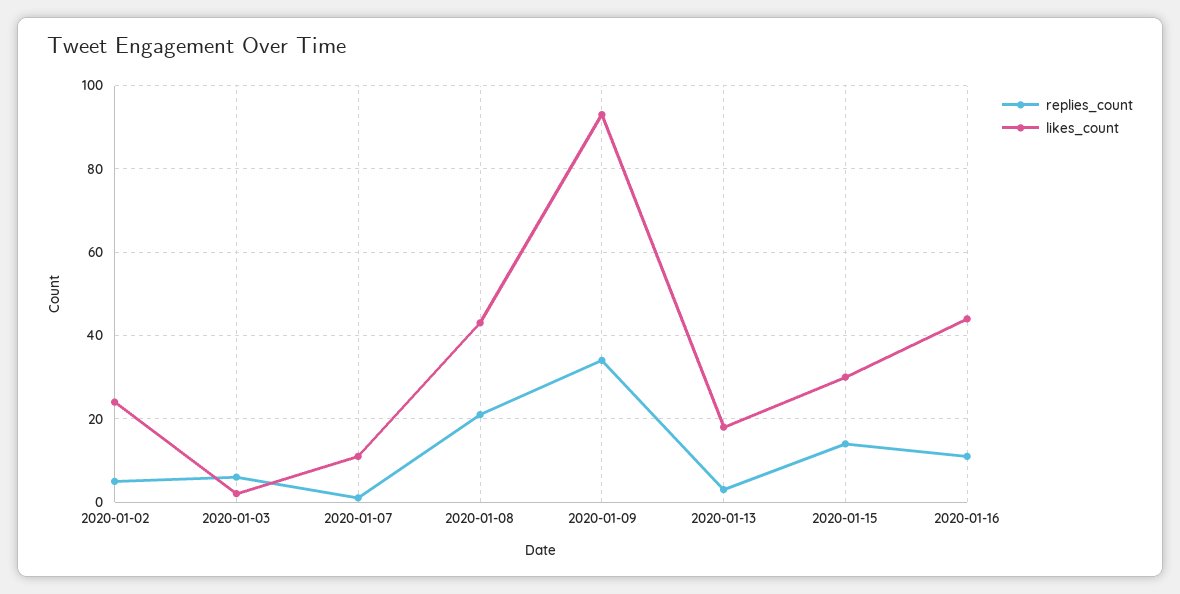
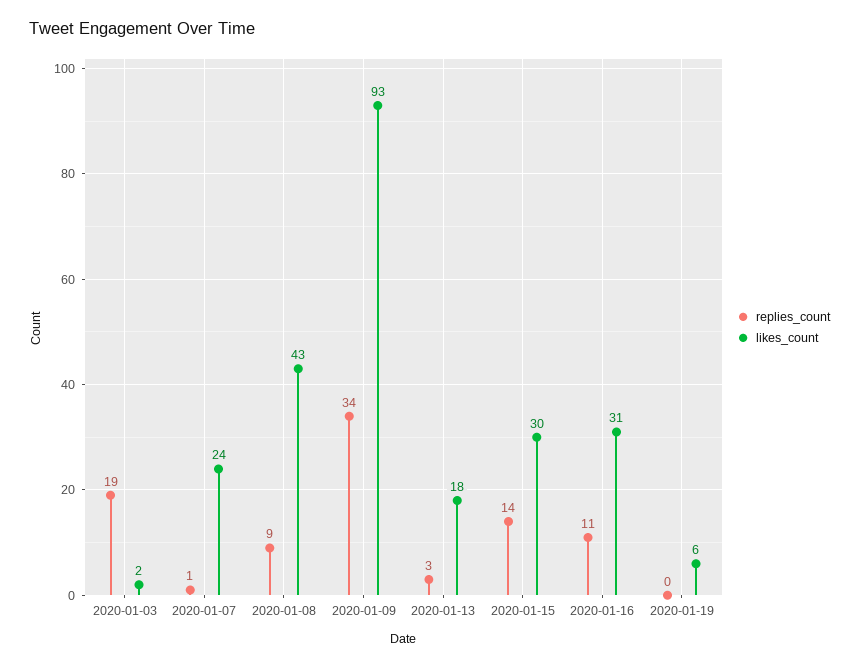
replies_count, 2020-01-02: 5 -> none
likes_count, 2020-01-02: 25 -> none
replies_count, 2020-01-03: 5 -> 19
likes_count, 2020-01-07: 10 -> 24
replies_count, 2020-01-08: 20 -> 9
likes_count, 2020-01-16: 45 -> 31
replies_count, 2020-01-19: none -> 0
likes_count, 2020-01-19: none -> 6

